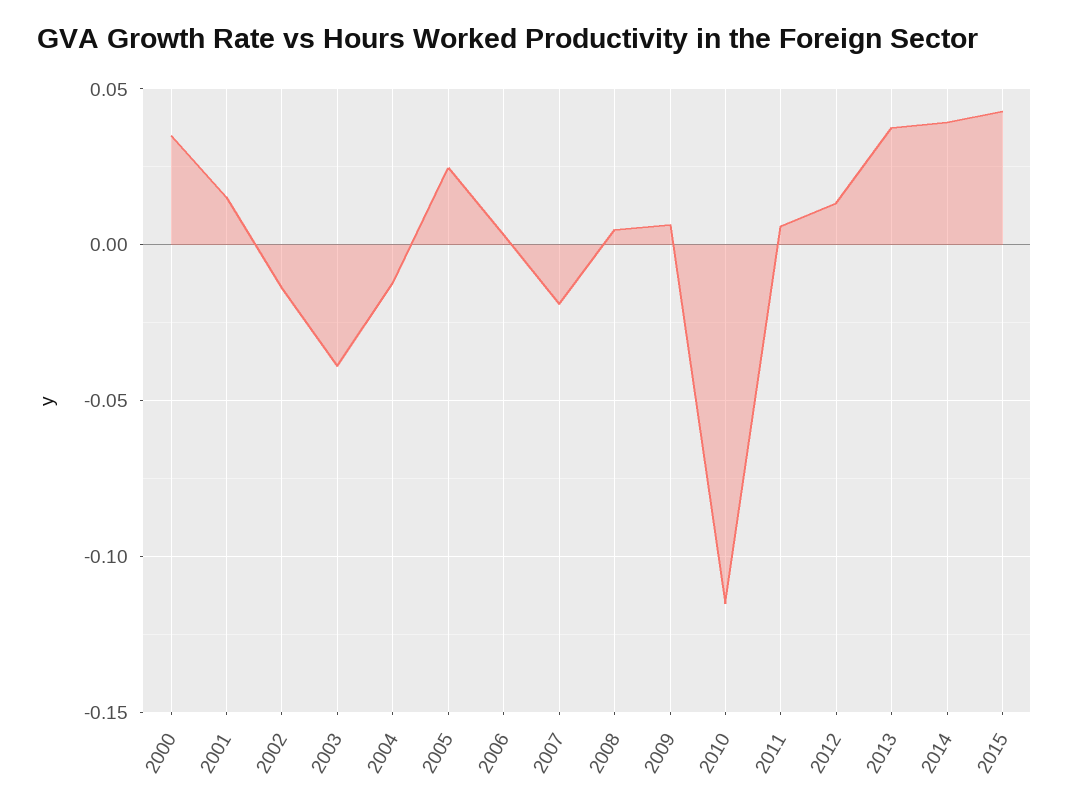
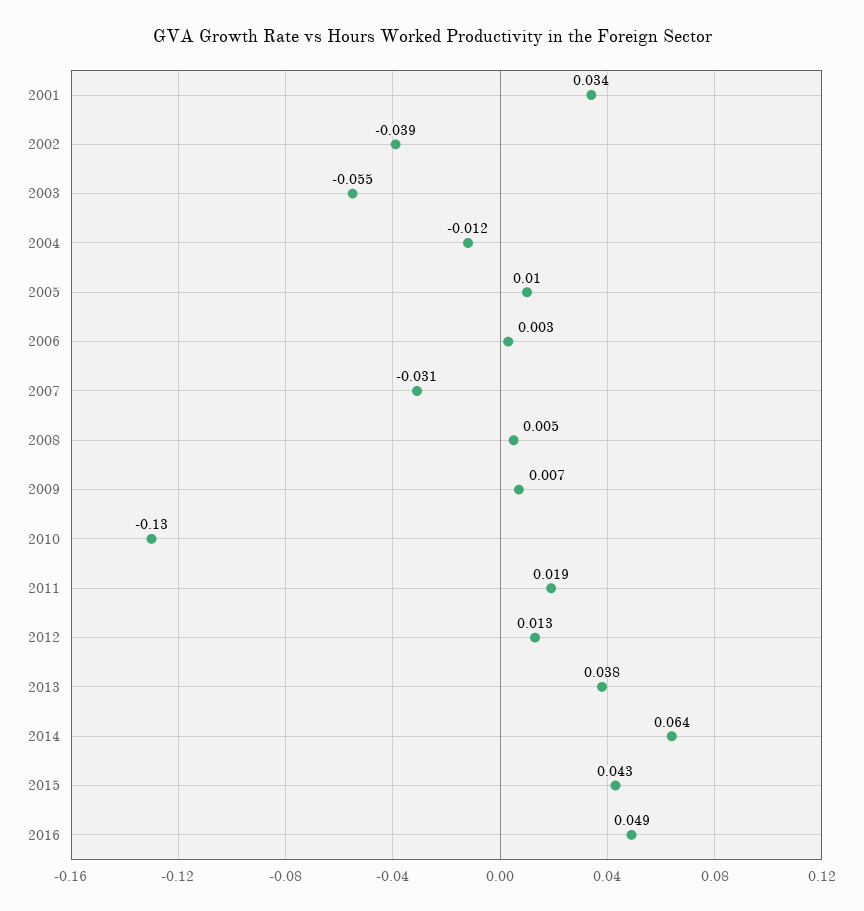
2000: 0.035 -> none
2001: 0.015 -> 0.034
2002: -0.015 -> -0.039
2003: -0.04 -> -0.055
2005: 0.025 -> 0.01
2007: -0.02 -> -0.031
2010: -0.115 -> -0.13
2011: 0.005 -> 0.019
2014: 0.04 -> 0.064
2016: none -> 0.049

